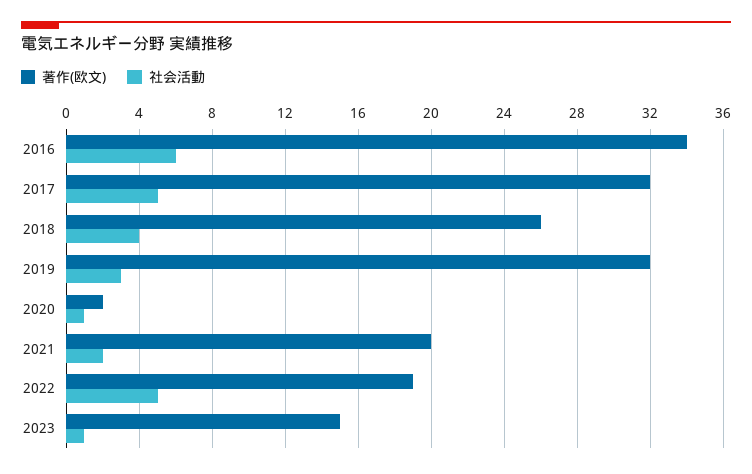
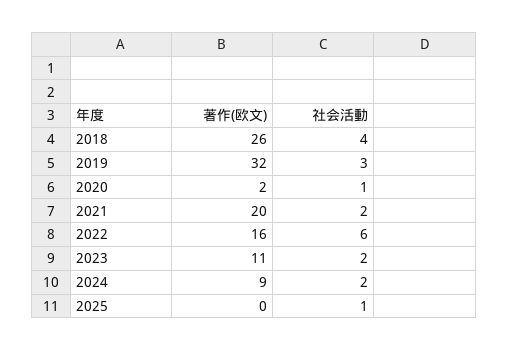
著作(欧文), 2016: 34 -> none
社会活動, 2016: 6 -> none
著作(欧文), 2017: 32 -> none
社会活動, 2017: 5 -> none
著作(欧文), 2022: 19 -> 16
社会活動, 2022: 5 -> 6
著作(欧文), 2023: 15 -> 11
社会活動, 2023: 1 -> 2
著作(欧文), 2024: none -> 9
社会活動, 2024: none -> 2
著作(欧文), 2025: none -> 0
社会活動, 2025: none -> 1

